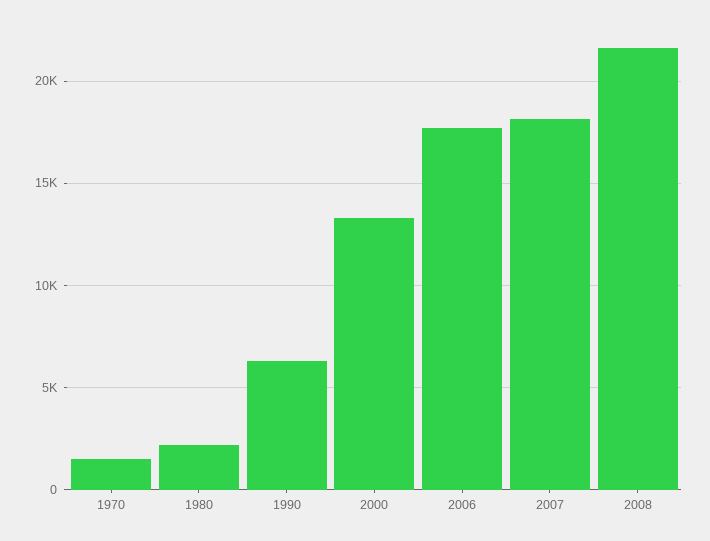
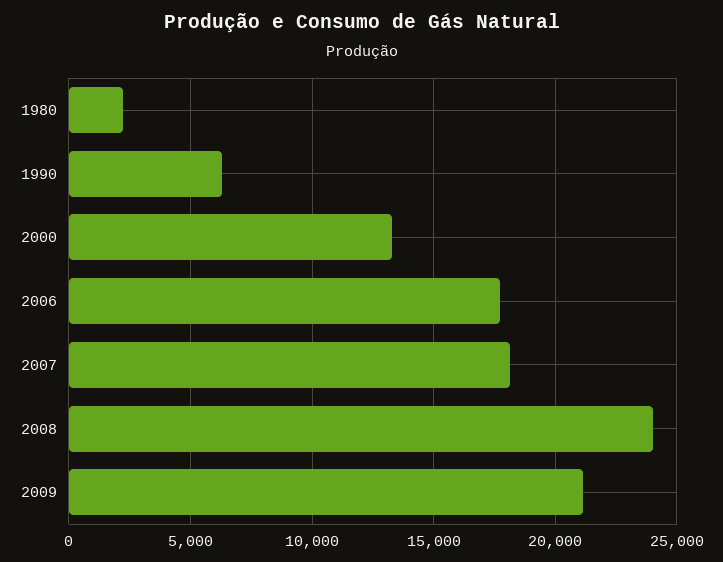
1970: 1500 -> none
2008: 21500 -> 24000
2009: none -> 21000

